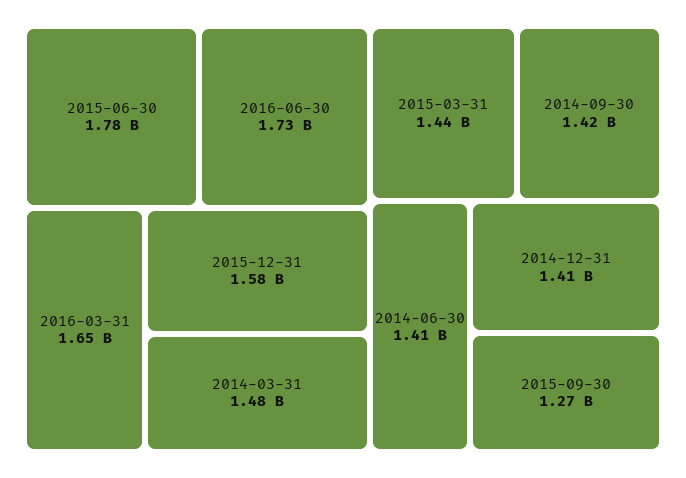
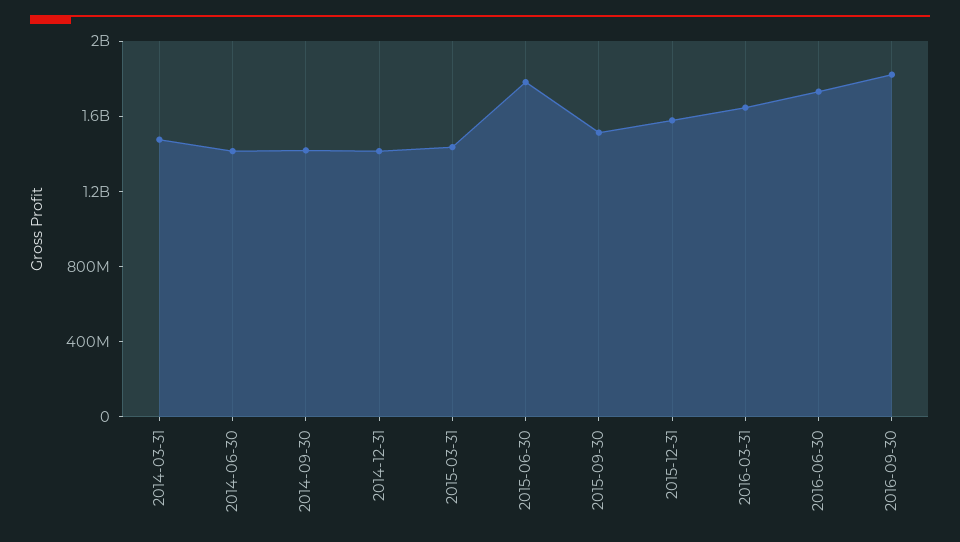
2015-09-30: 1270000000 -> 1500000000
2016-09-30: none -> 1800000000

